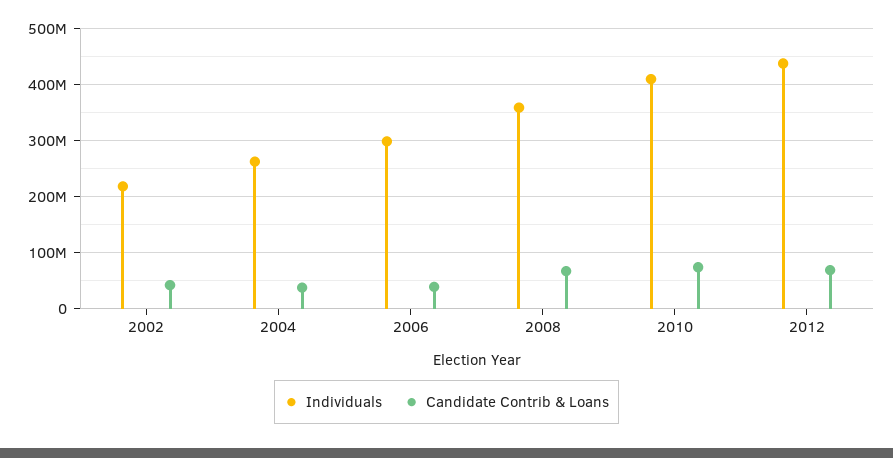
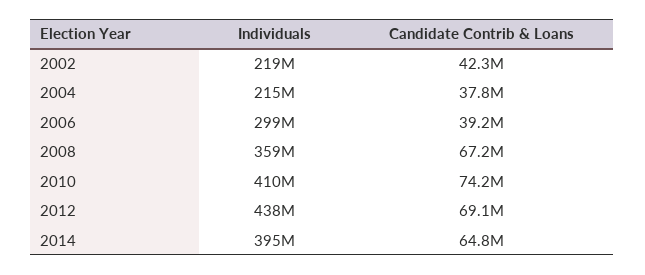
Individuals, 2004: 260000000 -> 215000000
Individuals, 2014: none -> 395000000
Candidate Contrib & Loans, 2014: none -> 64800000

